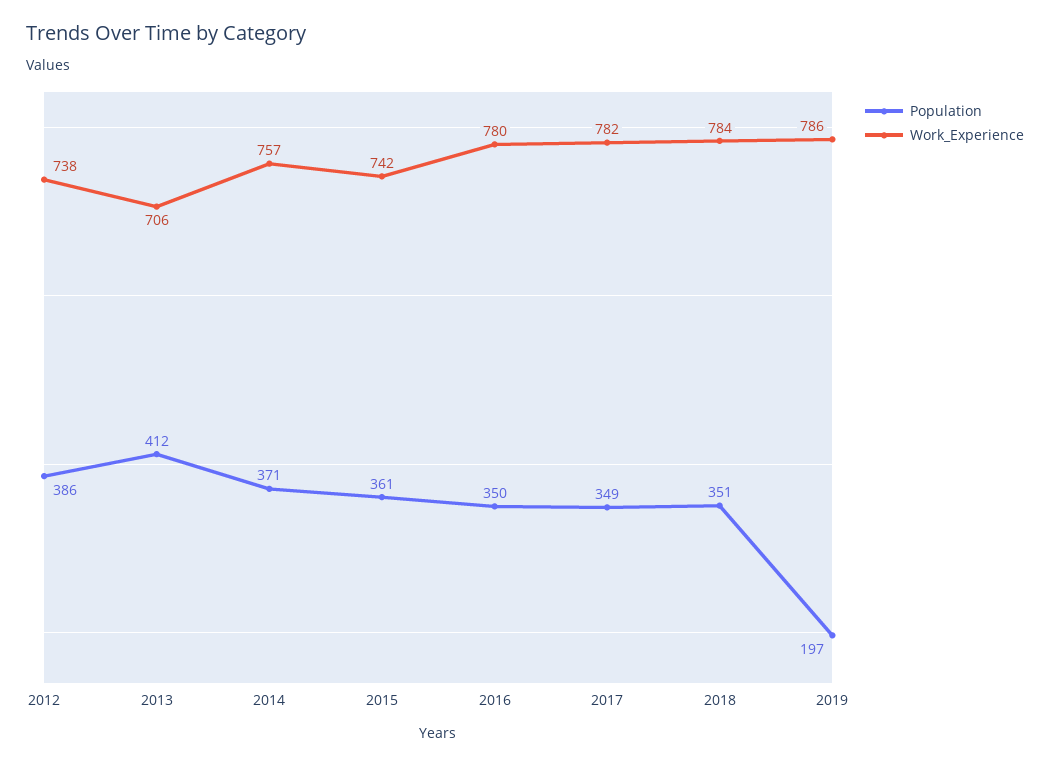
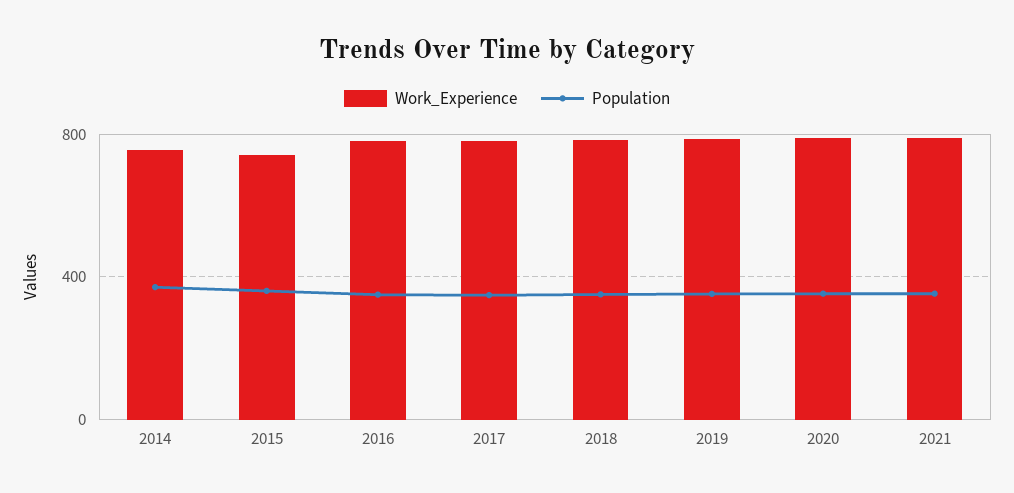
Population, 2012: 386 -> none
Work_Experience, 2012: 738 -> none
Population, 2013: 412 -> none
Work_Experience, 2013: 706 -> none
Population, 2019: 197 -> 350
Work_Experience, 2020: none -> 800
Population, 2020: none -> 350
Work_Experience, 2021: none -> 800
Population, 2021: none -> 350

